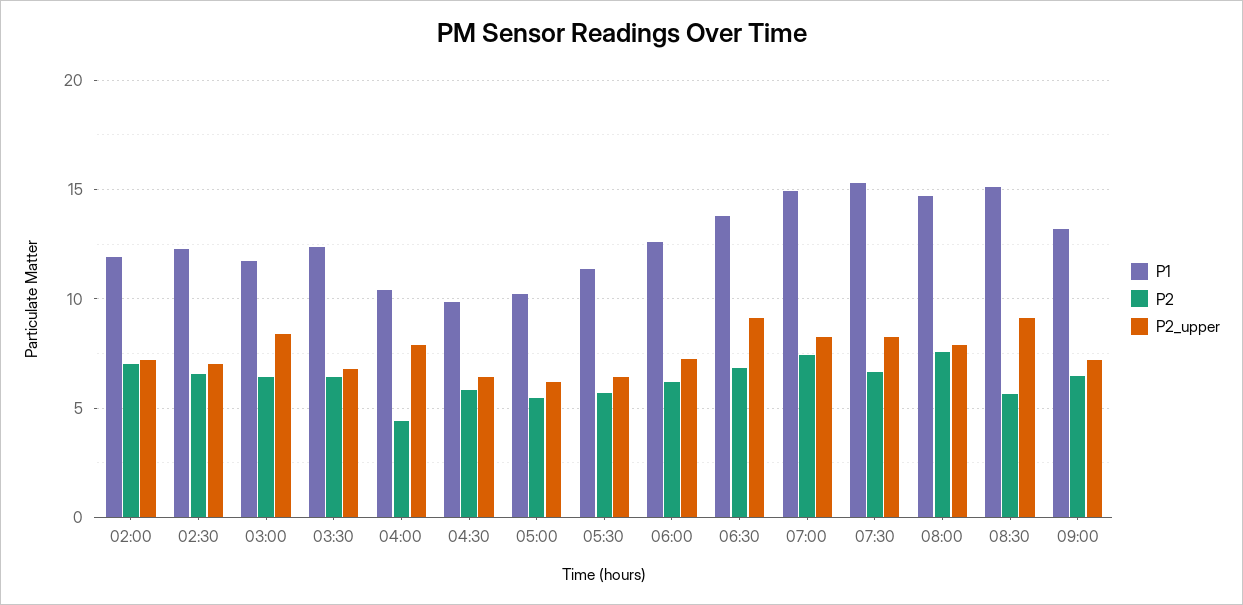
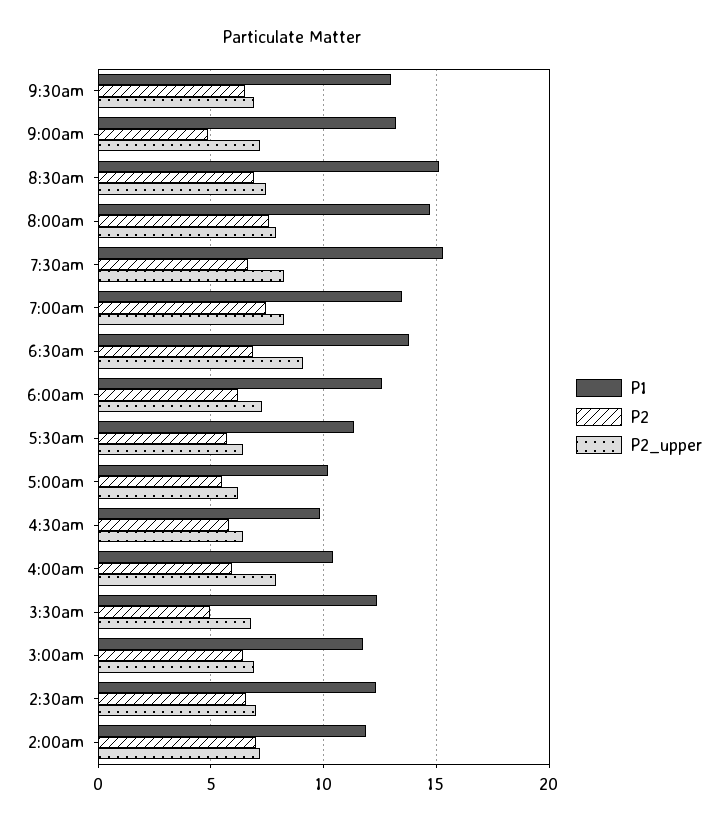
P2_upper, 03:00: 8.5 -> 7
P2, 03:30: 6.5 -> 5
P2, 04:00: 4.5 -> 6
P1, 07:00: 15 -> 13.5
P2, 08:30: 5.5 -> 7
P2_upper, 08:30: 9 -> 7.5
P2, 09:00: 6.5 -> 5
P1, 9:30am: none -> 13
P2, 9:30am: none -> 6.5
P2_upper, 9:30am: none -> 7

